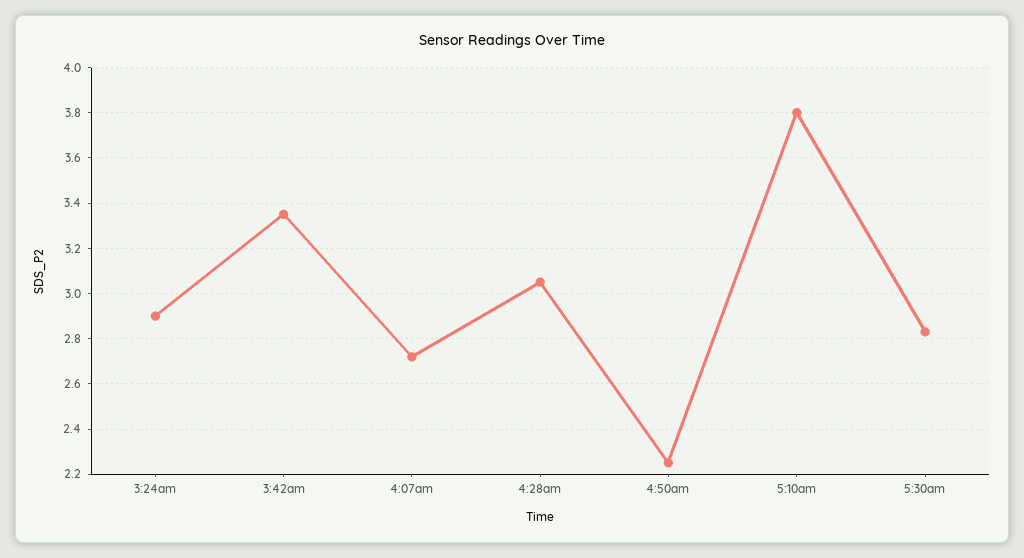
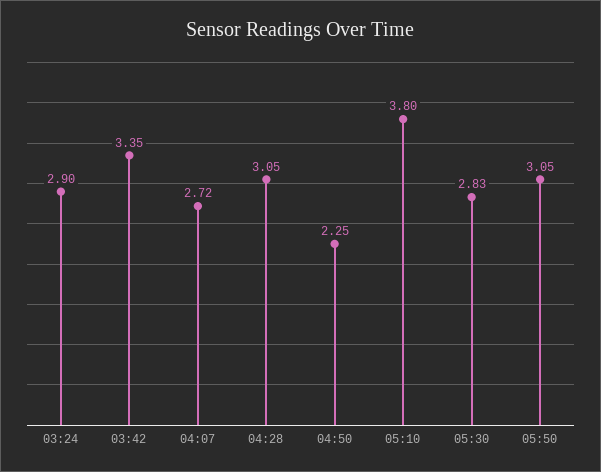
05:50: none -> 3.05

